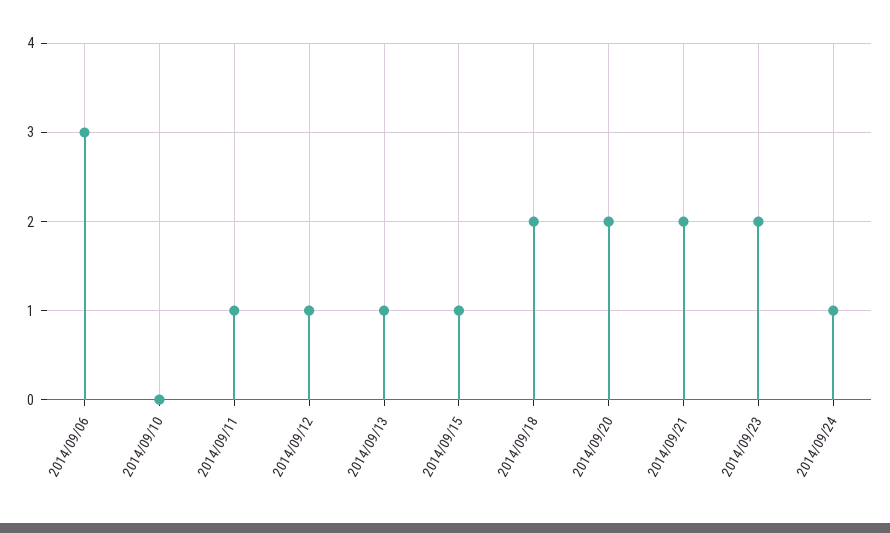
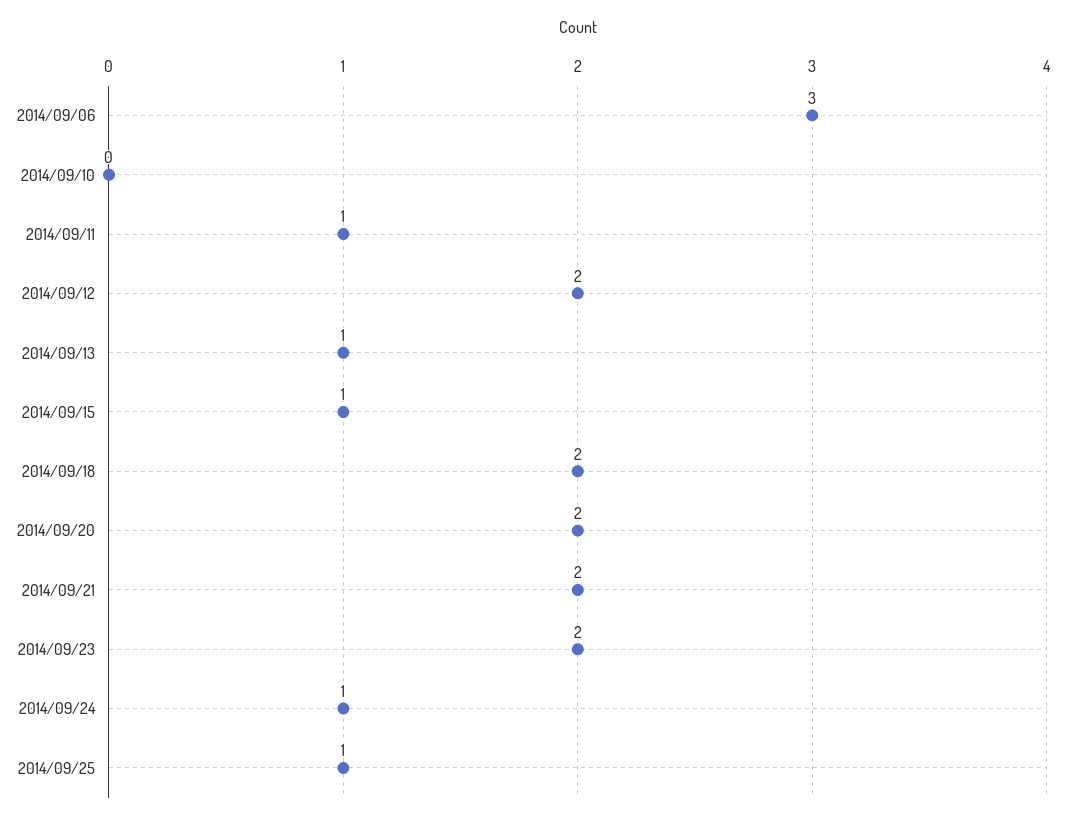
2014/09/12: 1 -> 2
2014/09/25: none -> 1

